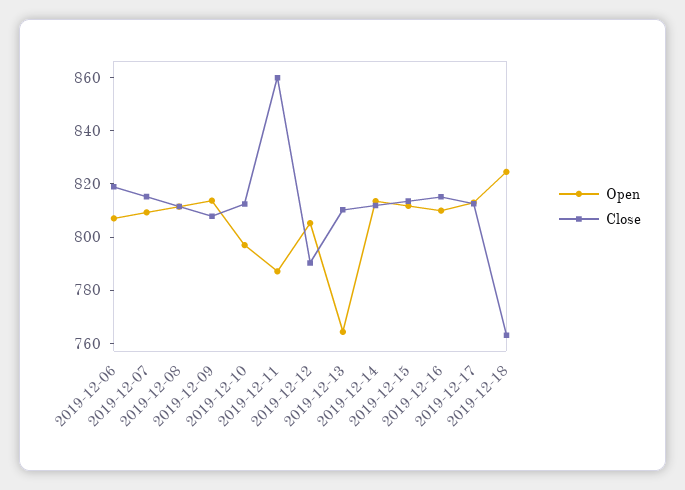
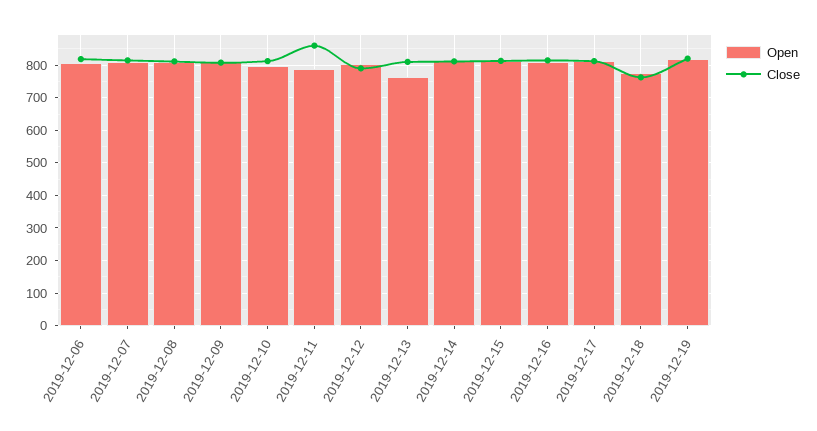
Open, 2019-12-18: 825 -> 780
Open, 2019-12-19: none -> 820
Close, 2019-12-19: none -> 820

